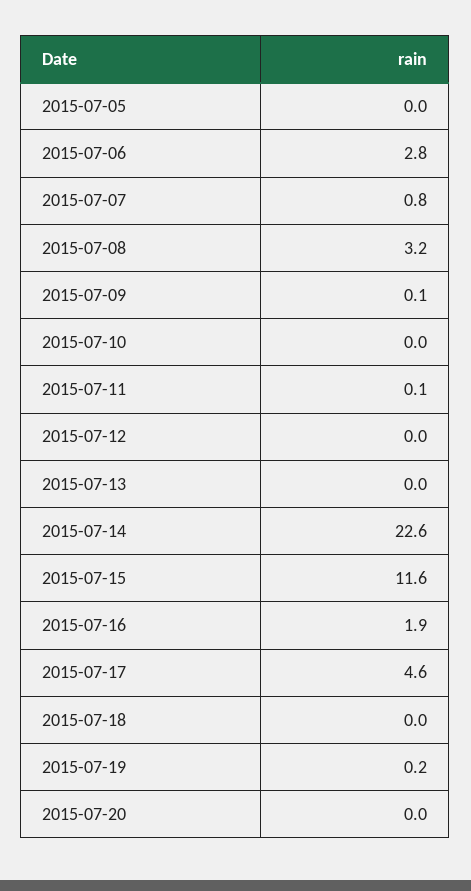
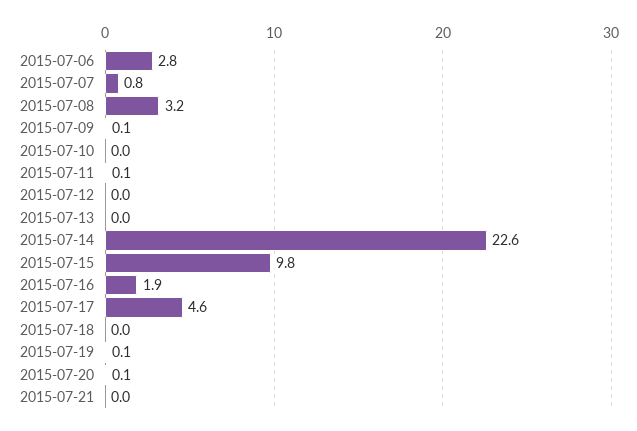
2015-07-05: 0 -> none
2015-07-15: 11.6 -> 9.8
2015-07-19: 0.2 -> 0.1
2015-07-20: 0 -> 0.1
2015-07-21: none -> 0

